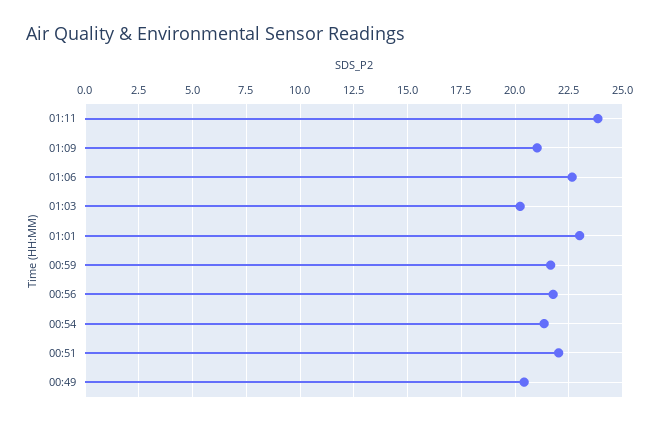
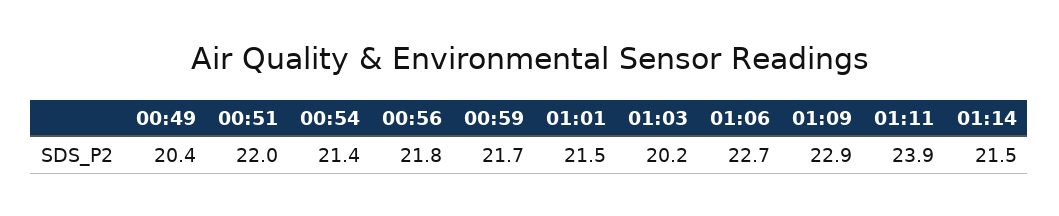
01:09: 21 -> 22.9
01:01: 23 -> 21.5
01:14: none -> 21.5

